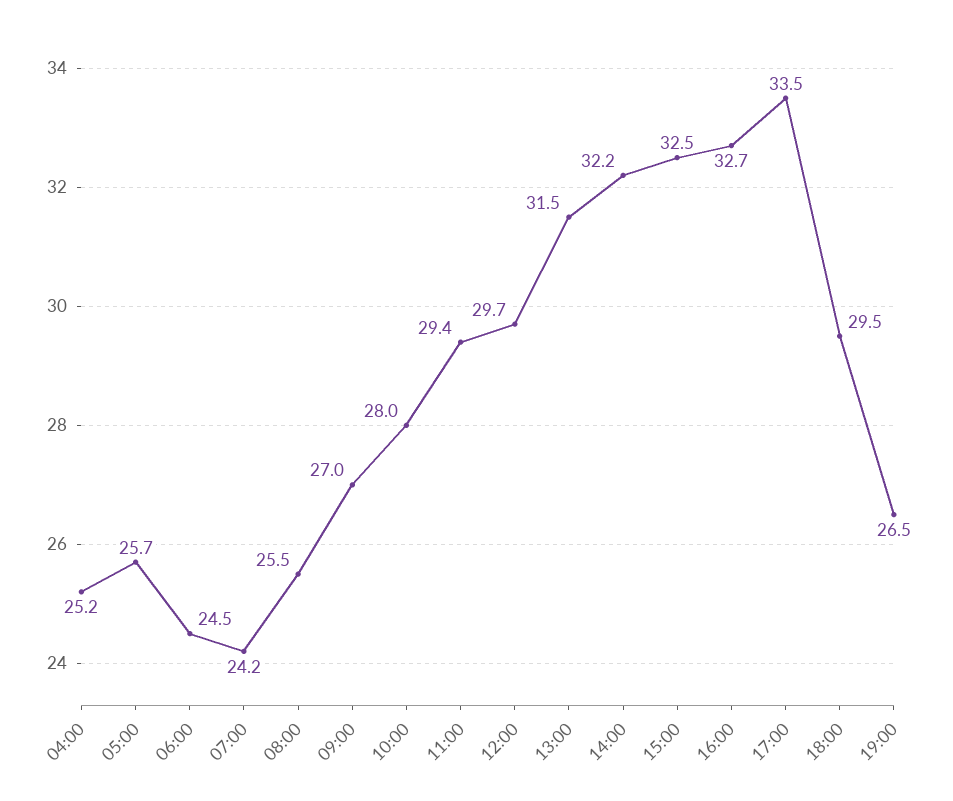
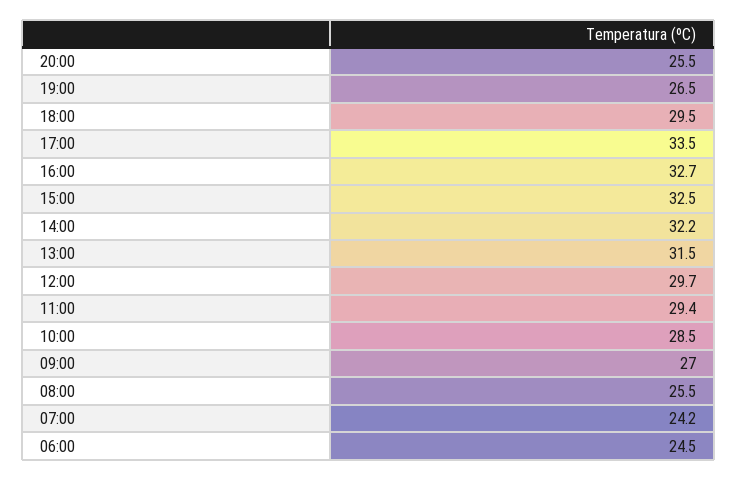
04:00: 25.2 -> none
05:00: 25.7 -> none
10:00: 28 -> 28.5
20:00: none -> 25.5

